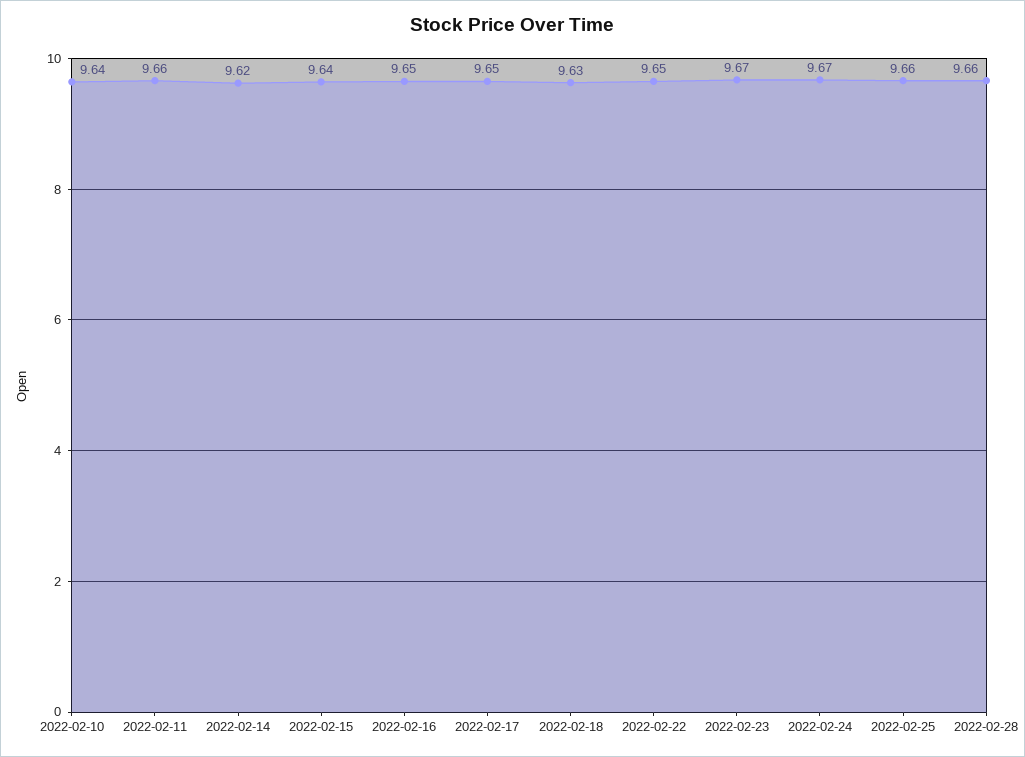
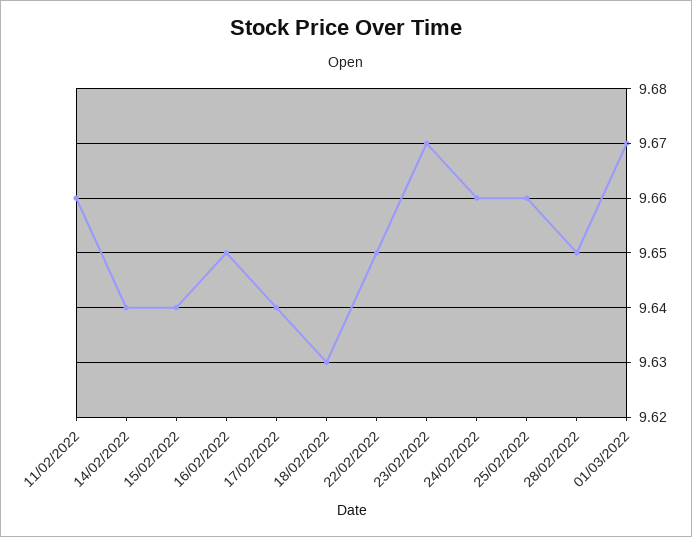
2022-02-10: 9.64 -> none
2022-02-14: 9.62 -> 9.64
2022-02-17: 9.65 -> 9.64
2022-02-24: 9.67 -> 9.66
2022-02-28: 9.66 -> 9.65
01/03/2022: none -> 9.67

